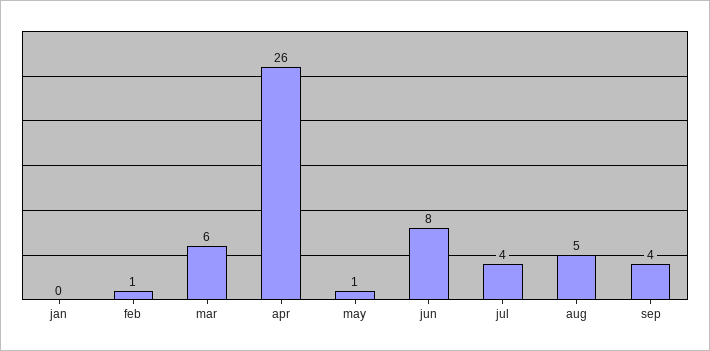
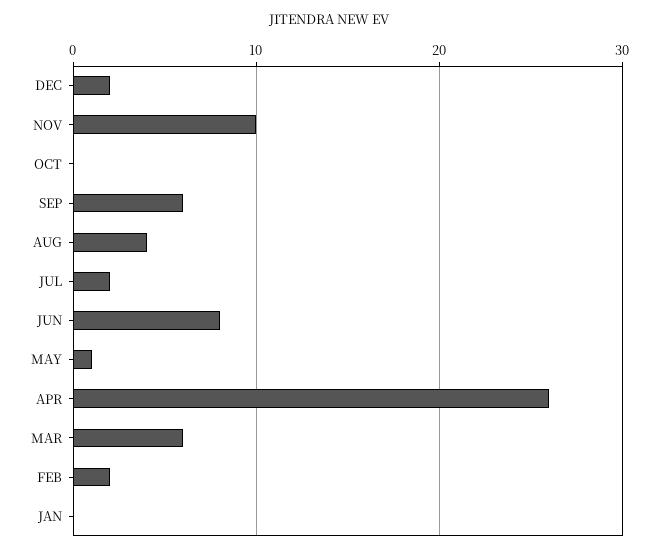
feb: 1 -> 2
jul: 4 -> 2
aug: 5 -> 4
sep: 4 -> 6
DEC: none -> 2
NOV: none -> 10
OCT: none -> 0

